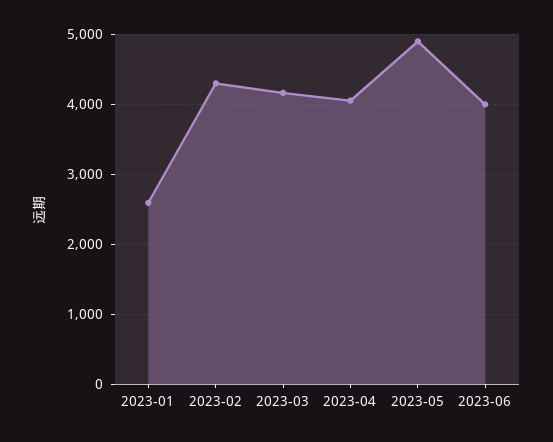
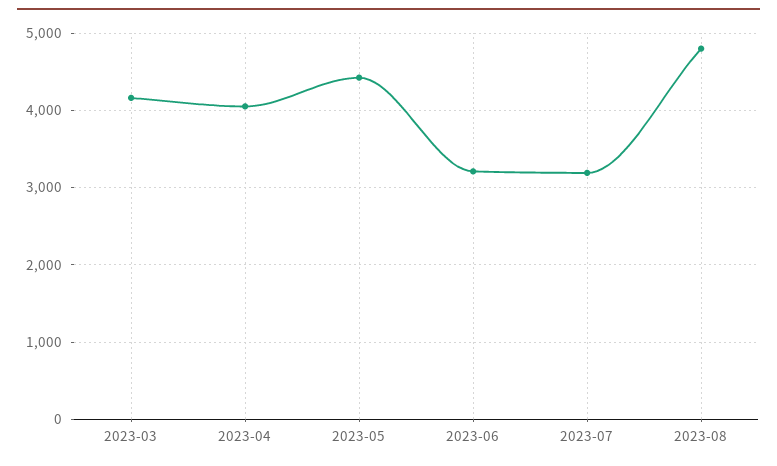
2023-01: 2600 -> none
2023-02: 4300 -> none
2023-05: 4900 -> 4400
2023-06: 4000 -> 3200
2023-07: none -> 3200
2023-08: none -> 4800

